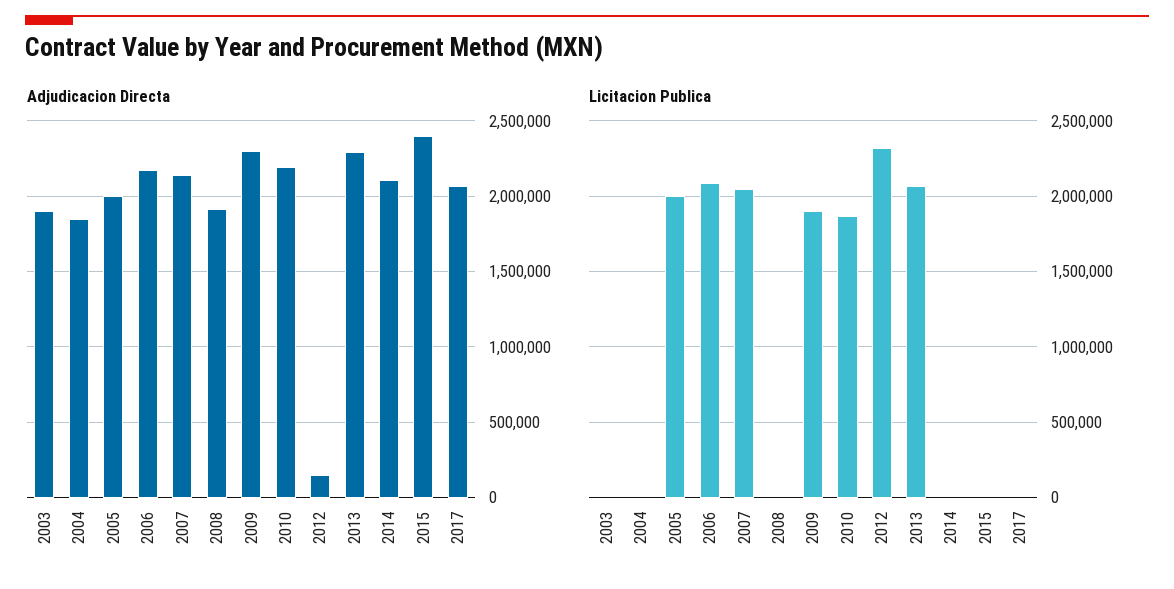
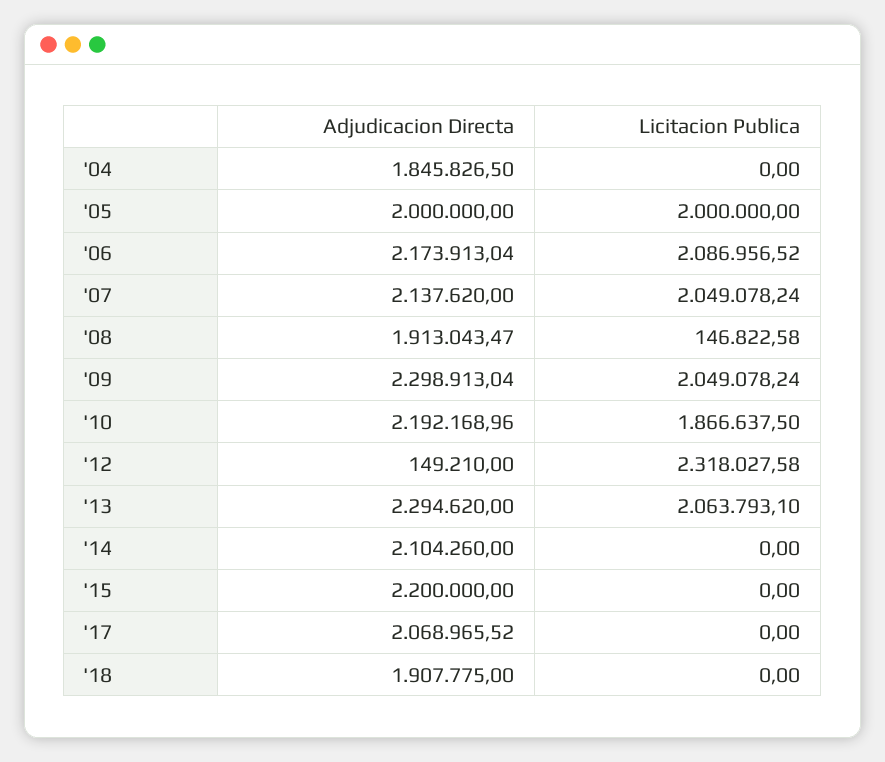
Adjudicacion Directa, 2003: 1900000 -> none
Adjudicacion Directa, 2015: 2400000 -> 2200000
Licitacion Publica, 2003: 0 -> none
Licitacion Publica, 2008: 0 -> 146822.58
Licitacion Publica, 2009: 1900000 -> 2049078.24
Adjudicacion Directa, '18: none -> 1907775
Licitacion Publica, '18: none -> 0

